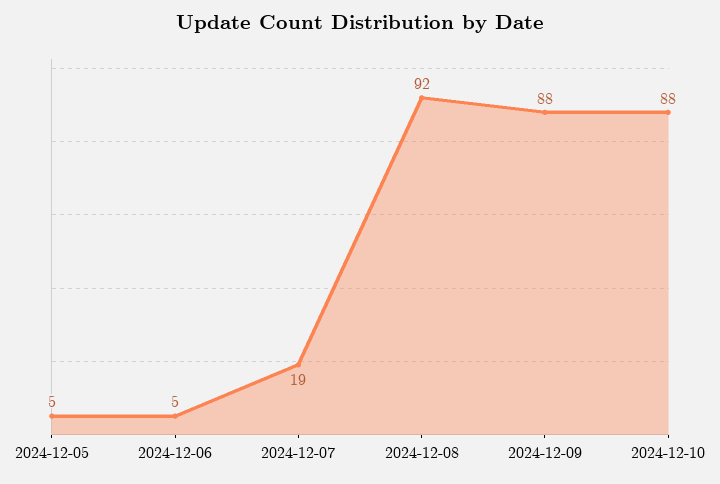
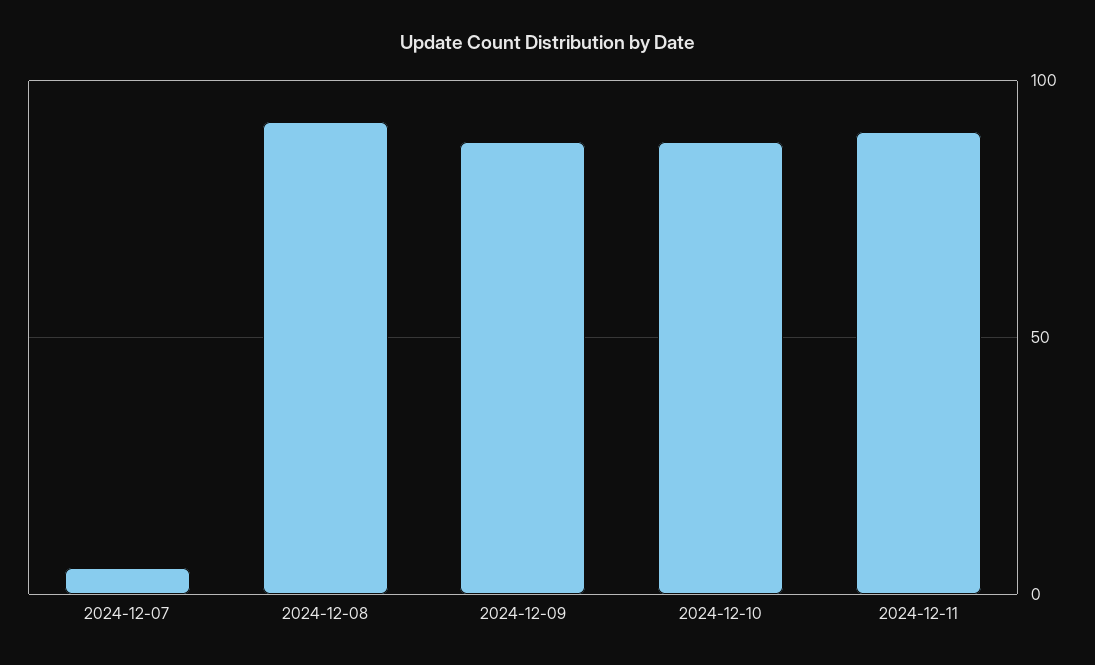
2024-12-05: 5 -> none
2024-12-06: 5 -> none
2024-12-07: 19 -> 5
2024-12-11: none -> 90

